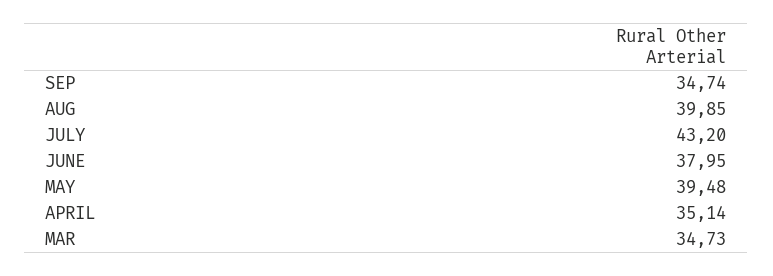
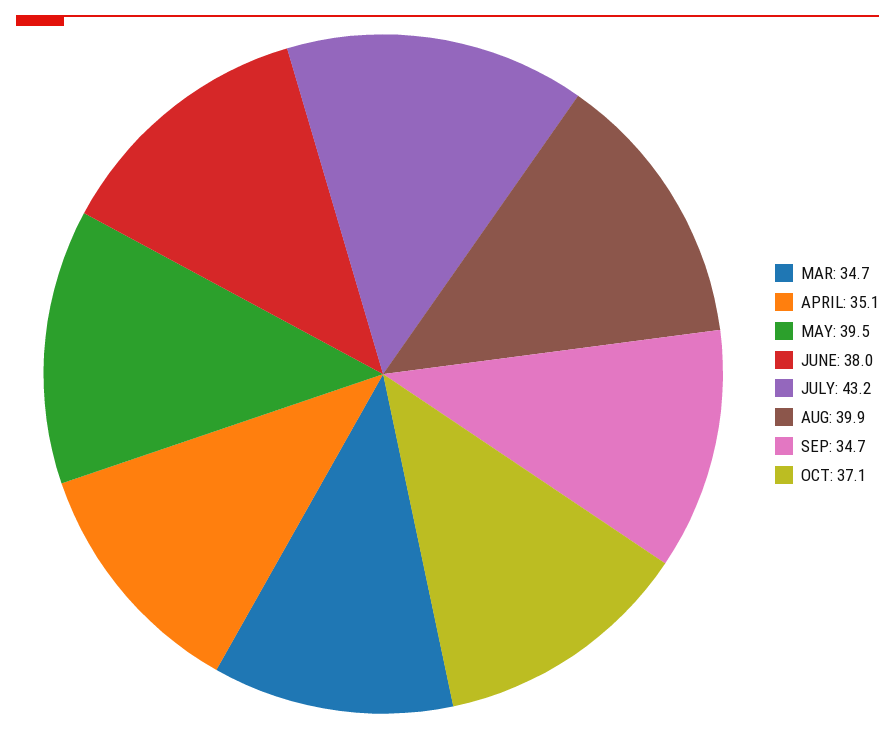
OCT: none -> 37.1

